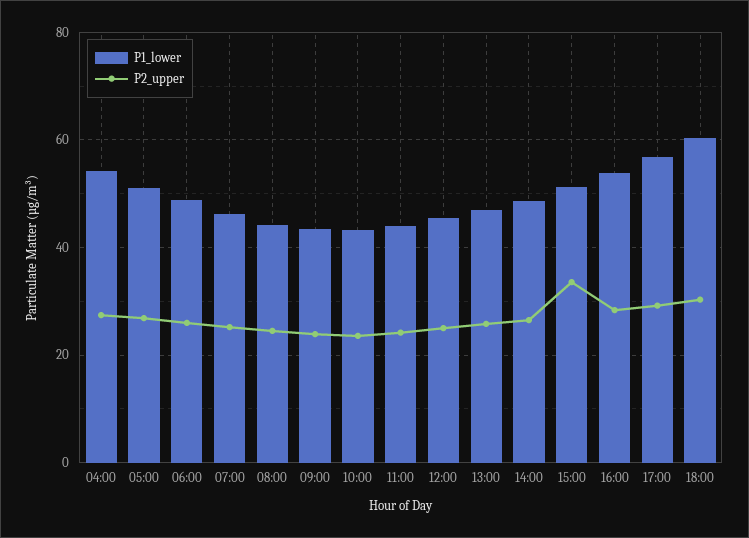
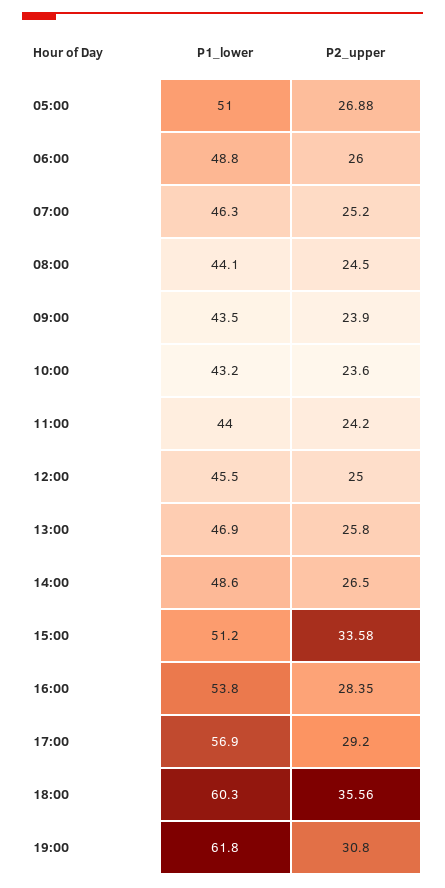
P1_lower, 04:00: 54 -> none
P2_upper, 04:00: 28 -> none
P2_upper, 18:00: 30 -> 35.56
P1_lower, 19:00: none -> 61.8
P2_upper, 19:00: none -> 30.8

